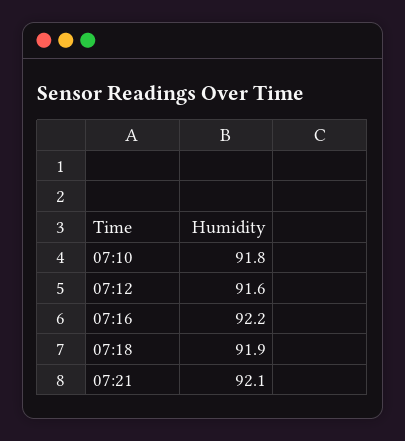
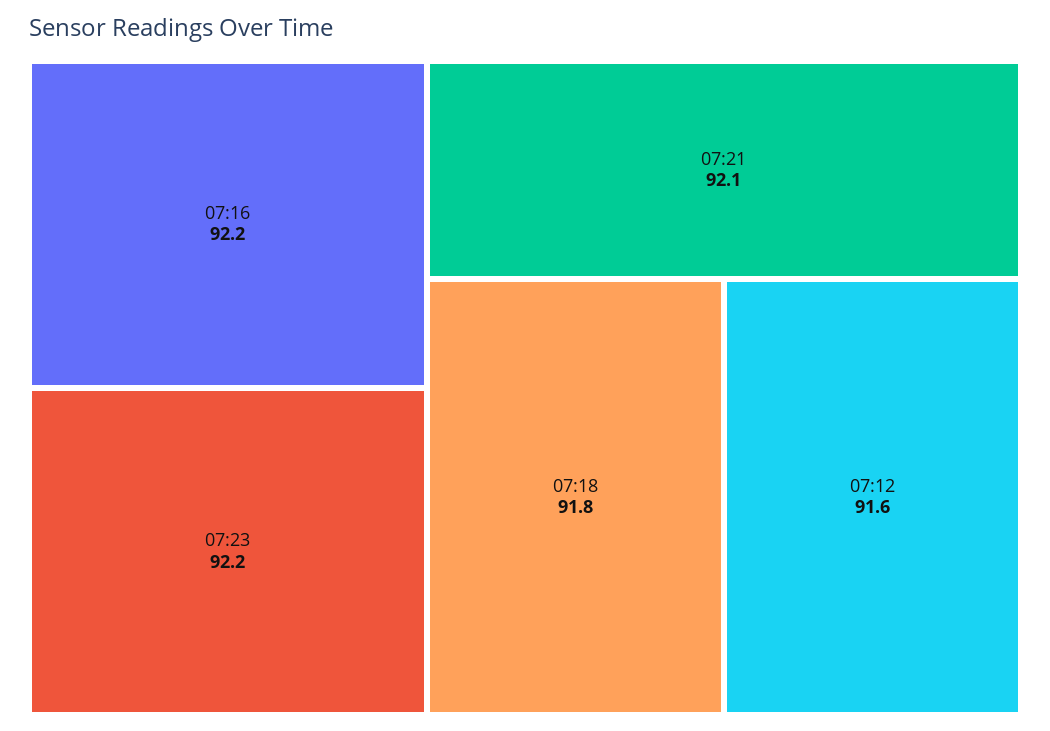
07:10: 91.8 -> none
07:18: 91.9 -> 91.8
07:23: none -> 92.2

